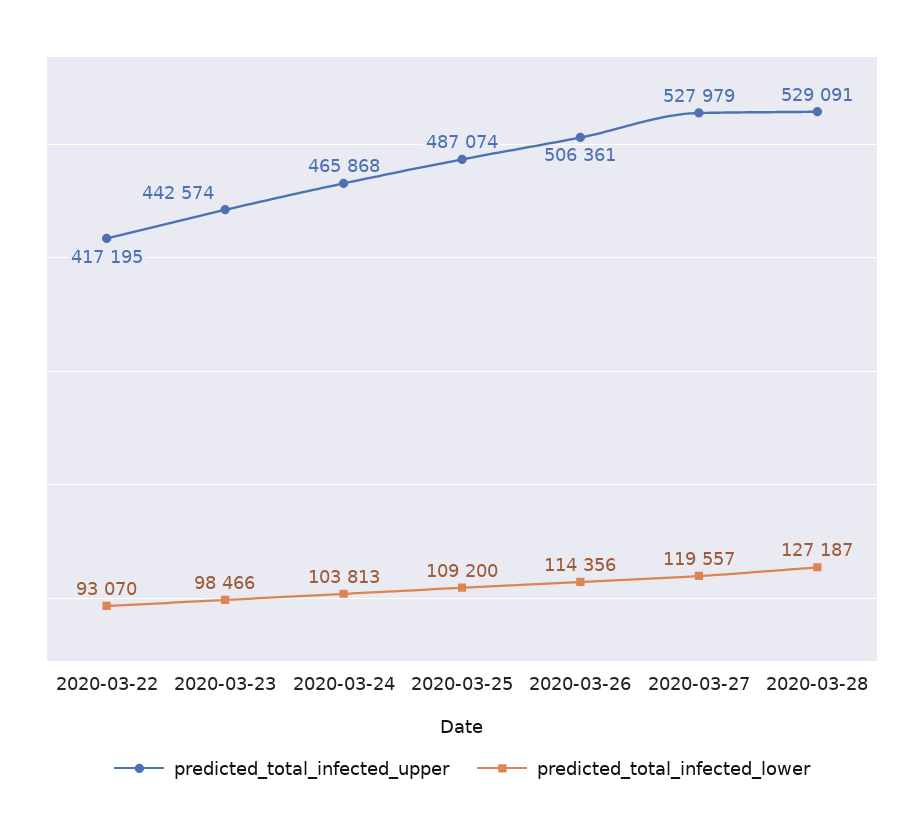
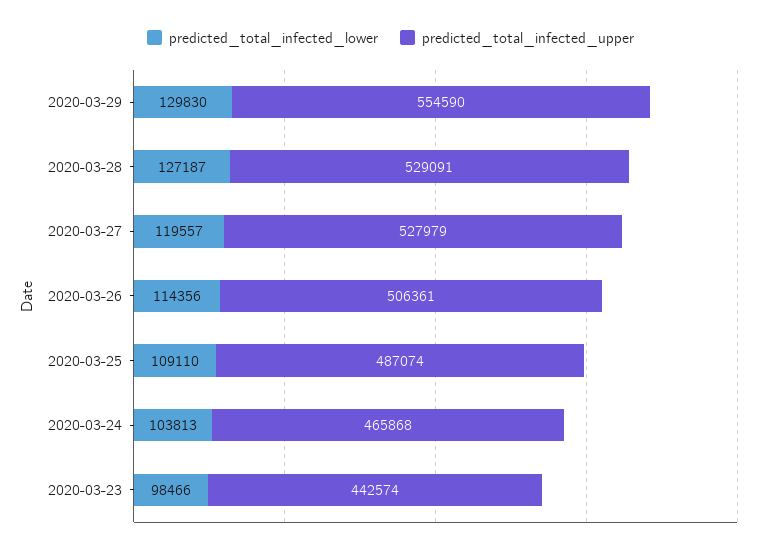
predicted_total_infected_upper, 2020-03-22: 417195 -> none
predicted_total_infected_lower, 2020-03-22: 93070 -> none
predicted_total_infected_lower, 2020-03-25: 109200 -> 109110
predicted_total_infected_lower, 2020-03-29: none -> 129830
predicted_total_infected_upper, 2020-03-29: none -> 554590

